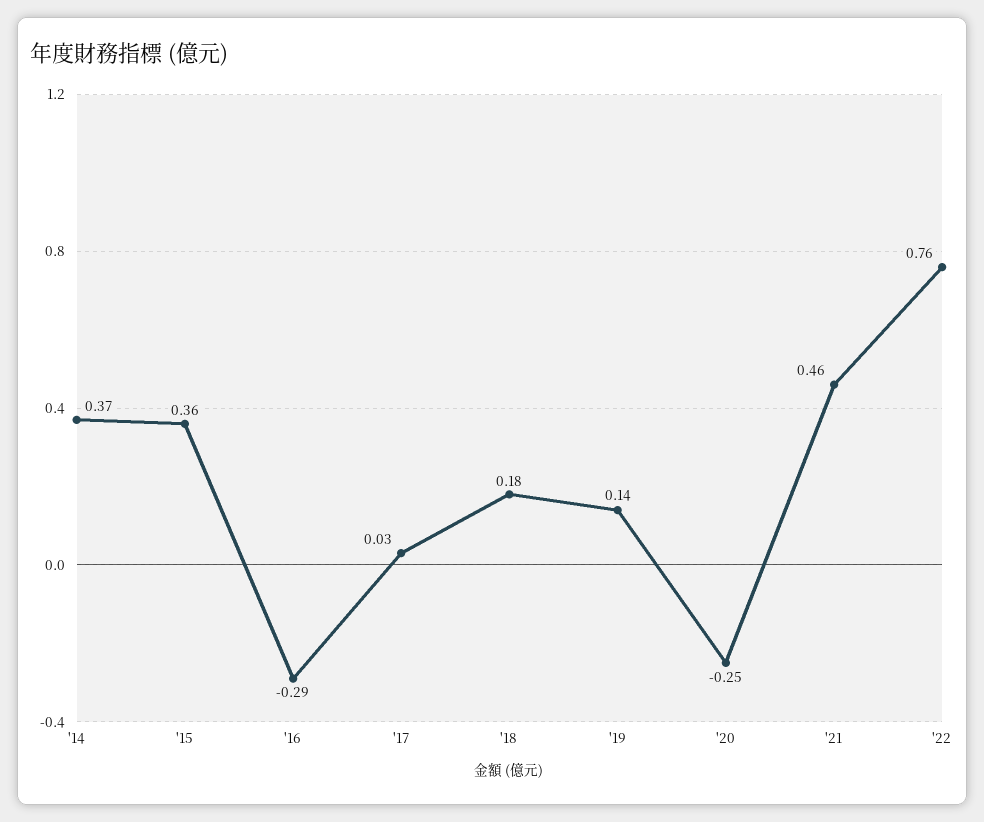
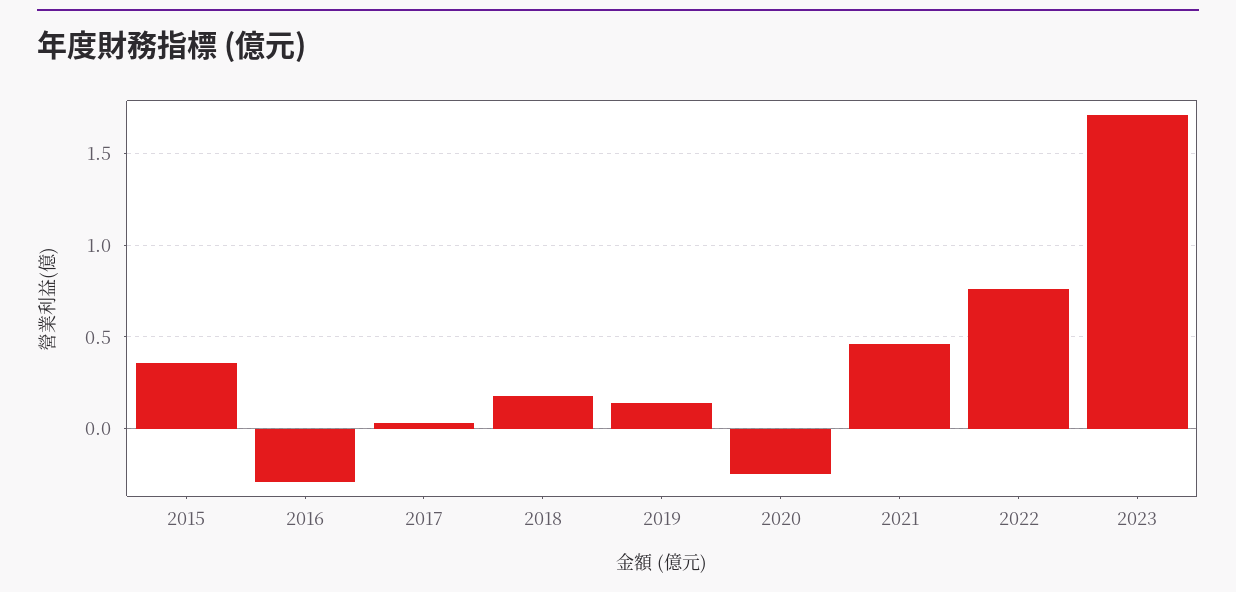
'14: 0.37 -> none
2023: none -> 1.7

